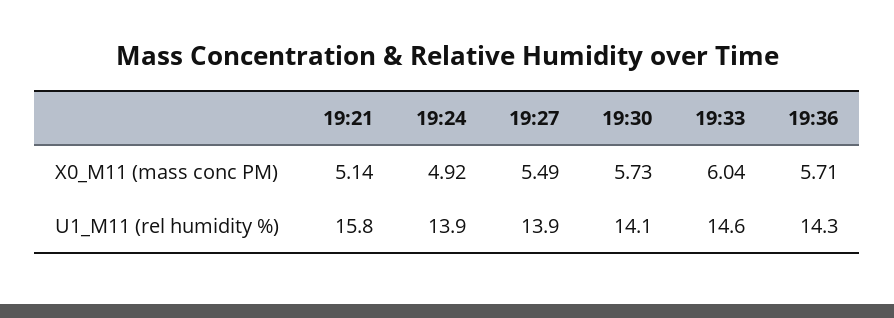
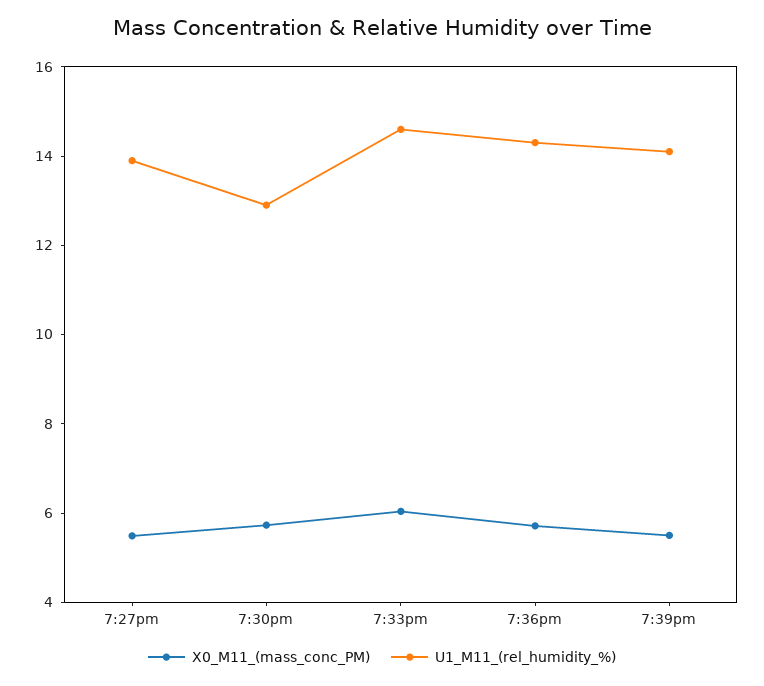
X0_M11 (mass conc PM), 19:21: 5.14 -> none
X0_M11 (mass conc PM), 19:24: 4.92 -> none
U1_M11 (rel humidity %), 19:21: 15.8 -> none
U1_M11 (rel humidity %), 19:24: 13.9 -> none
U1_M11 (rel humidity %), 19:30: 14.1 -> 13
X0_M11 (mass conc PM), 7:39pm: none -> 5.5
U1_M11 (rel humidity %), 7:39pm: none -> 14

